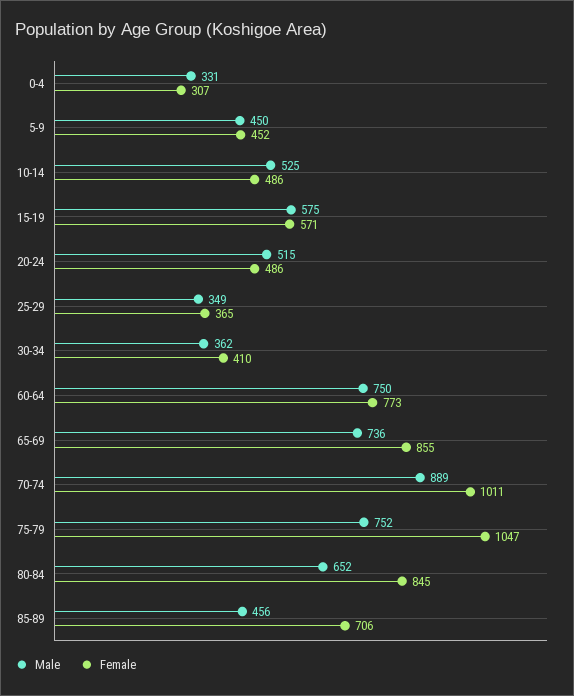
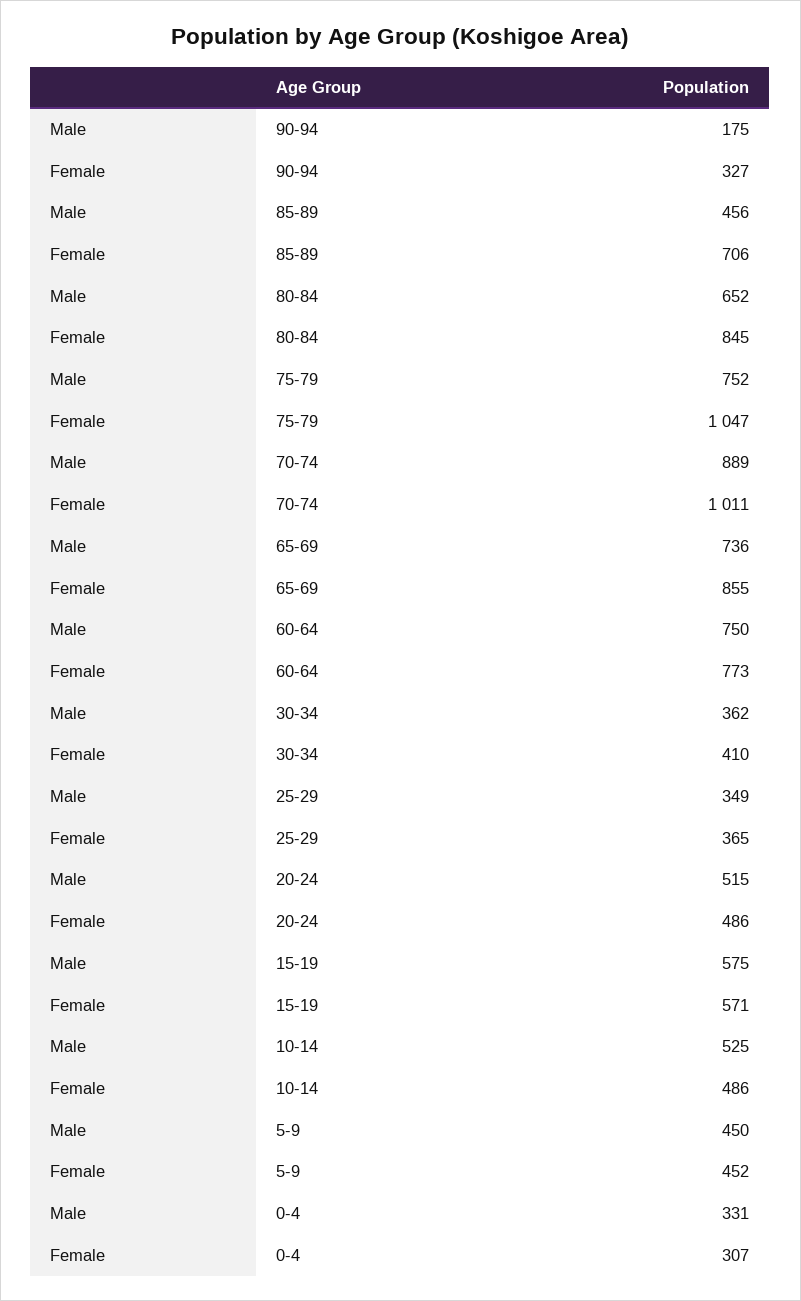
Male, 90-94: none -> 175
Female, 90-94: none -> 327

